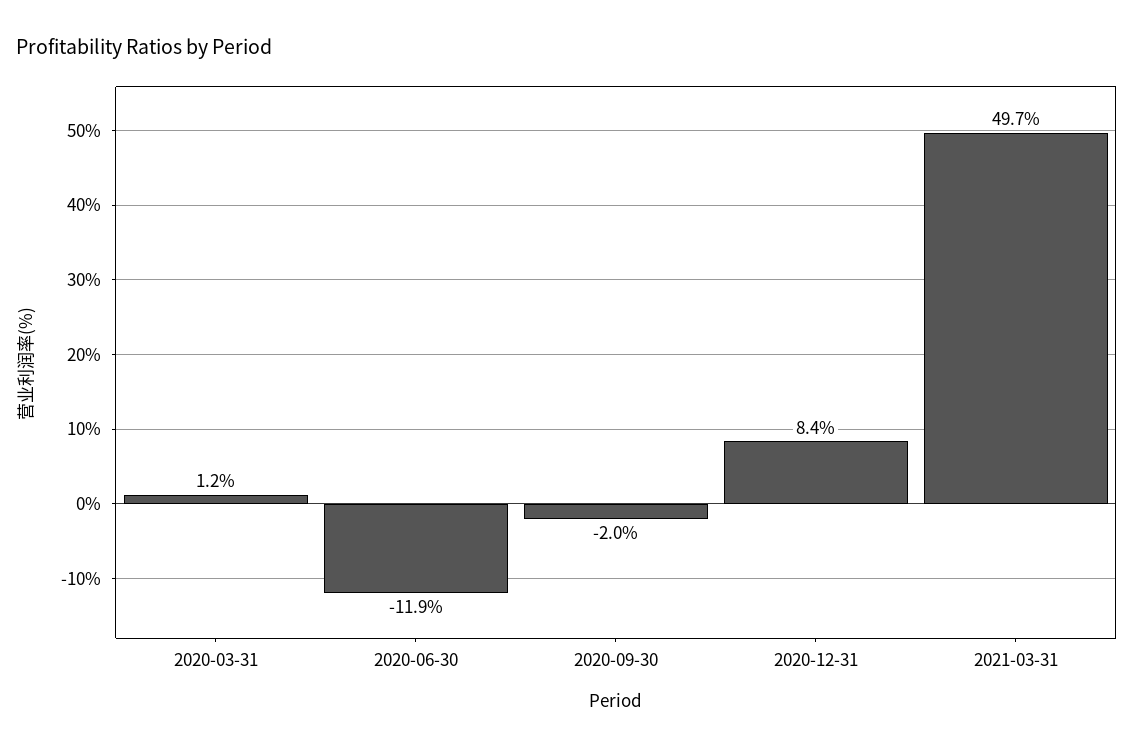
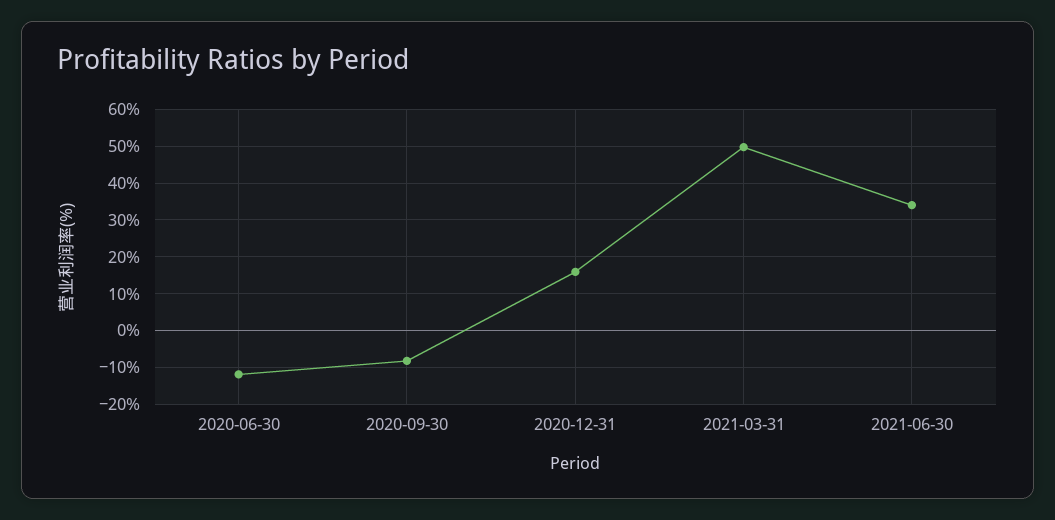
2020-03-31: 1.2 -> none
2020-09-30: -2 -> -8
2020-12-31: 8.4 -> 16
2021-06-30: none -> 34

